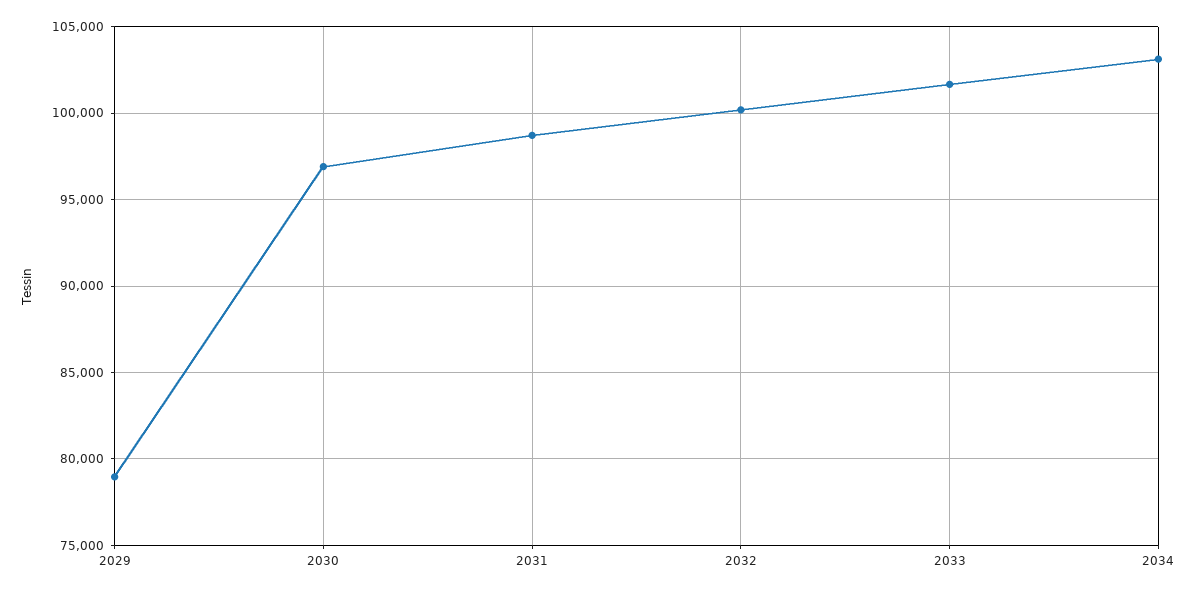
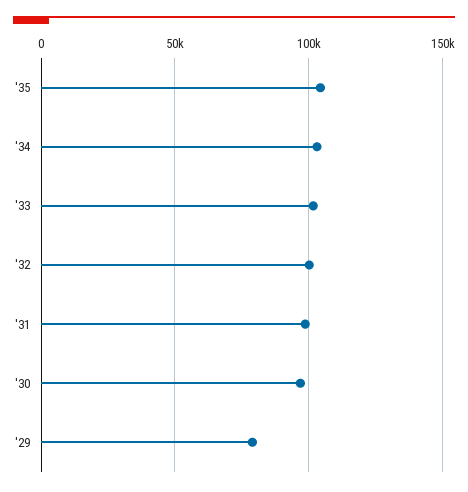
'35: none -> 105000

